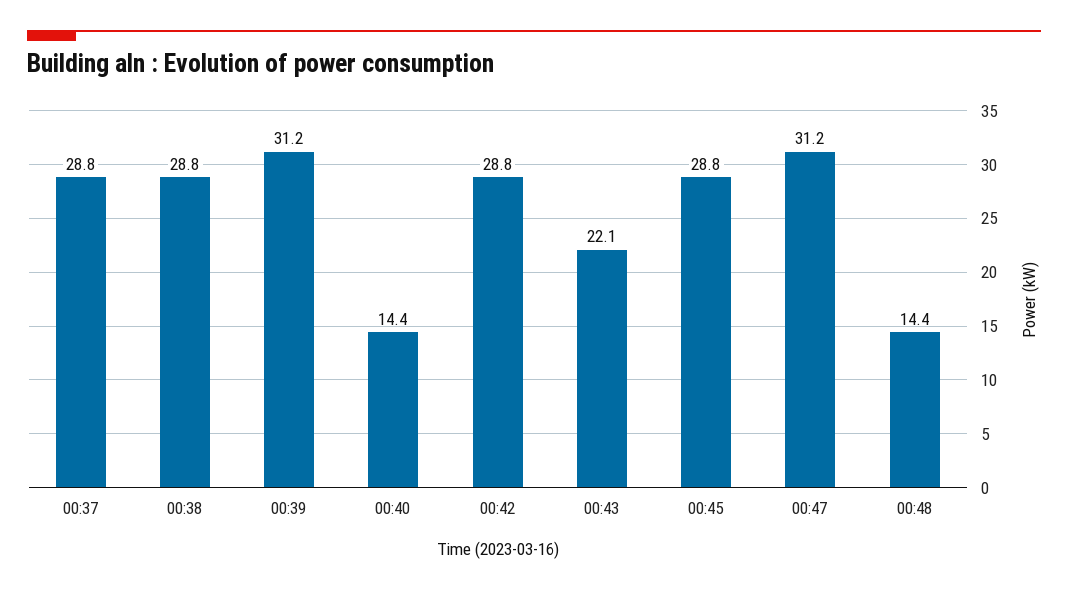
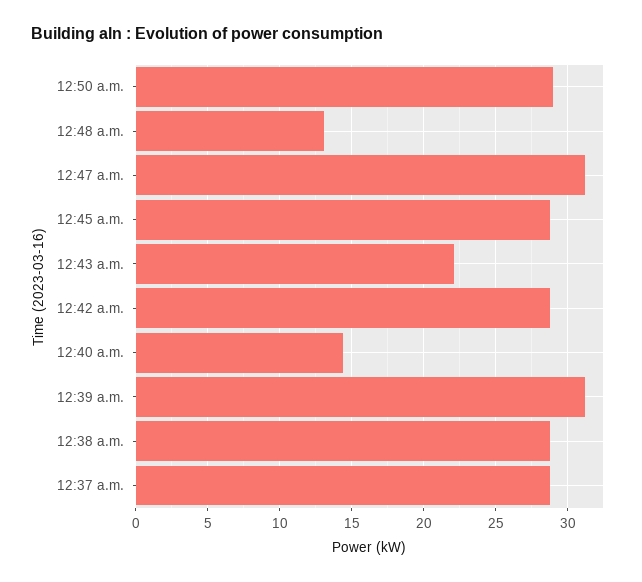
00:48: 14.4 -> 13
12:50 a.m.: none -> 29

